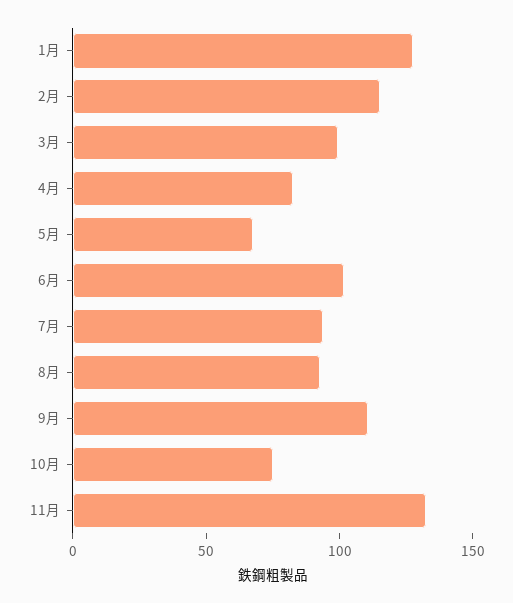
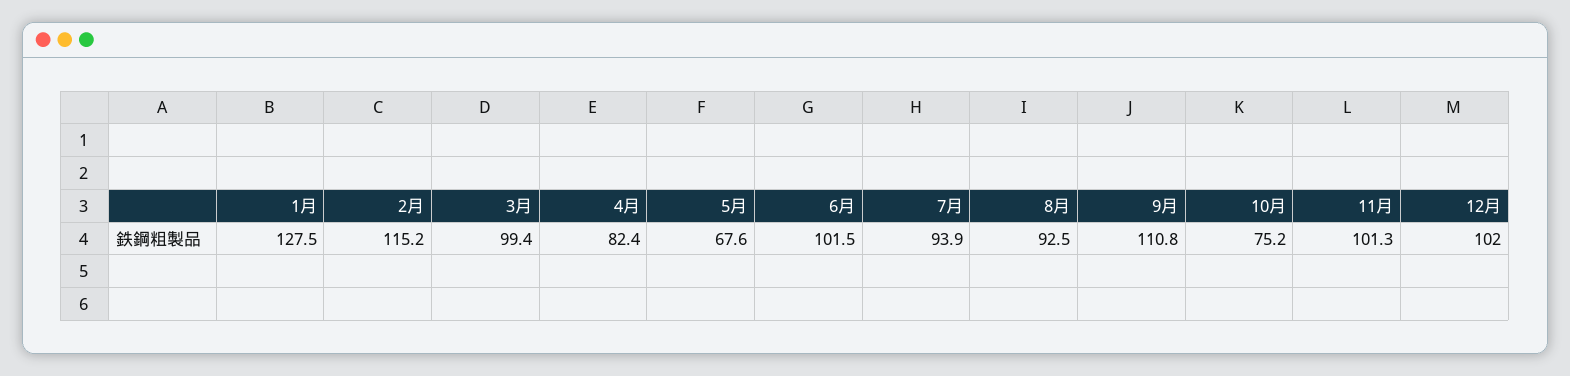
11月: 130 -> 101.3
12月: none -> 102

